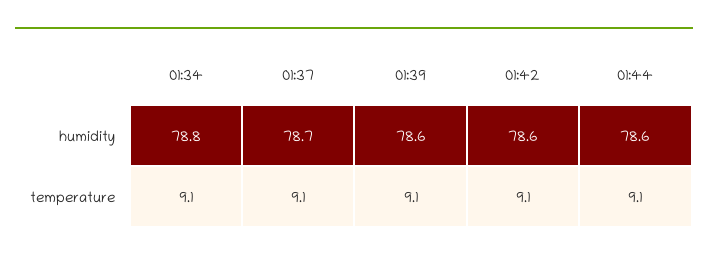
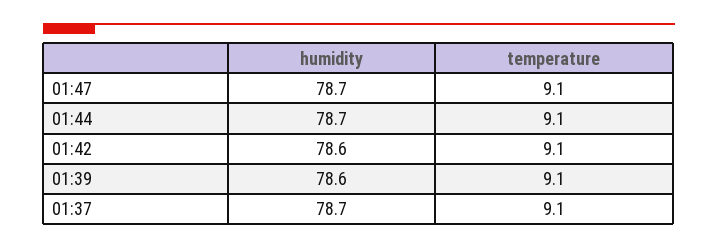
01:34, humidity: 78.8 -> none
01:44, humidity: 78.6 -> 78.7
01:34, temperature: 9.1 -> none
01:47, humidity: none -> 78.7
01:47, temperature: none -> 9.1

